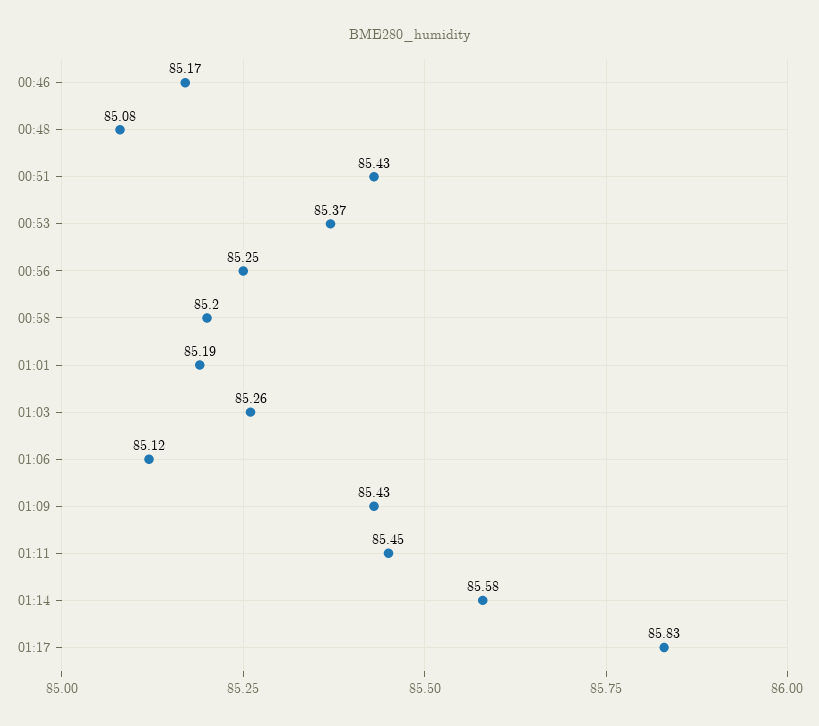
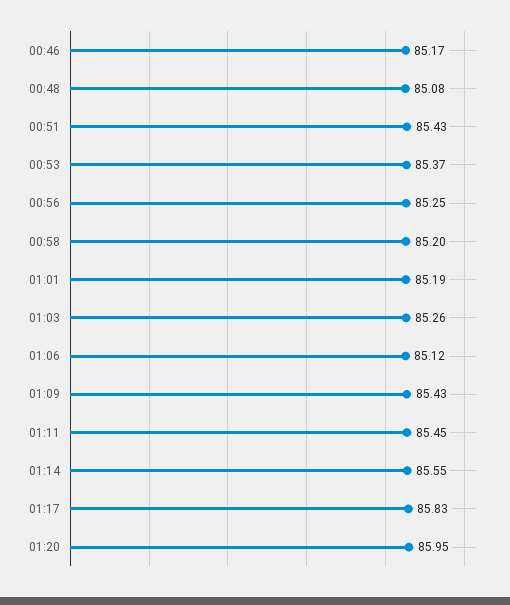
01:14: 85.58 -> 85.55
01:20: none -> 85.95

